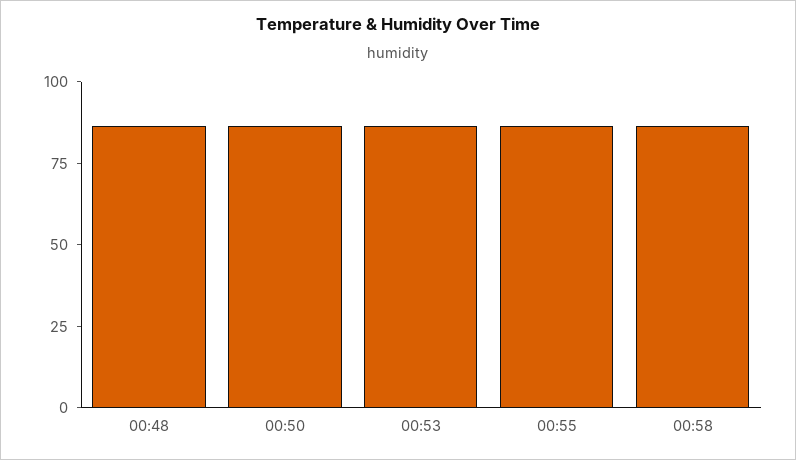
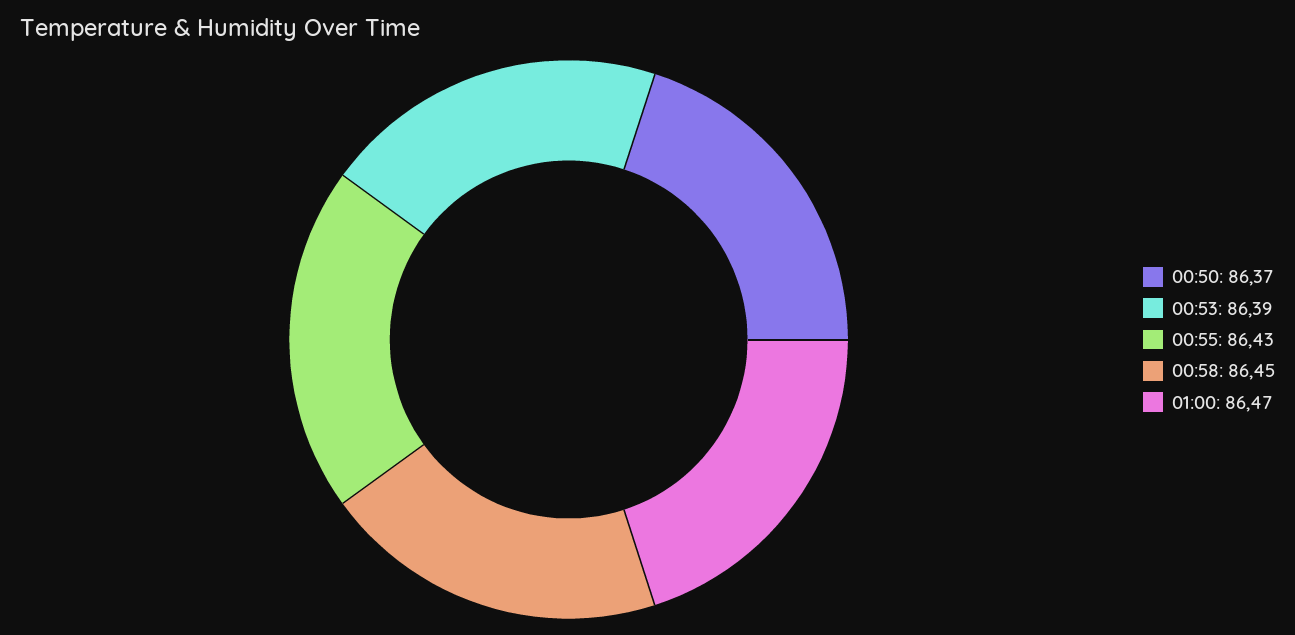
00:48: 85 -> none
01:00: none -> 86.47

